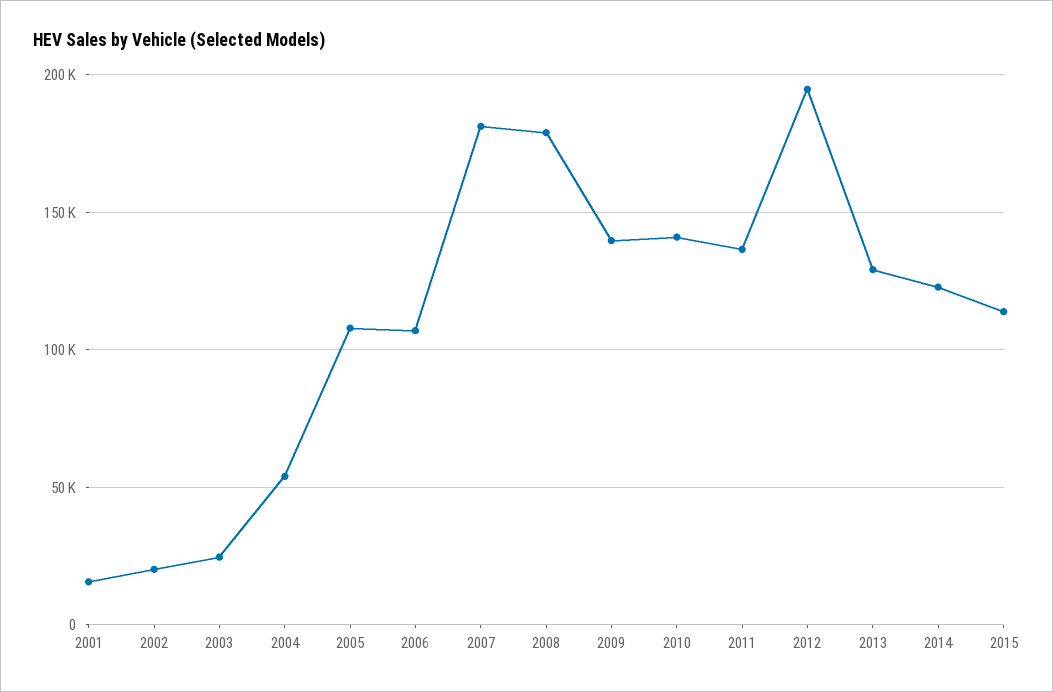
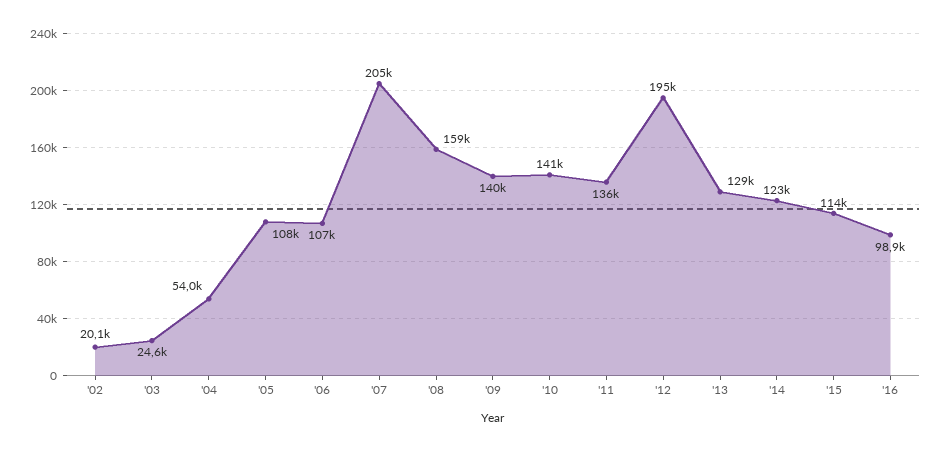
2001: 15000 -> none
2007: 180000 -> 205000
2008: 180000 -> 159000
'16: none -> 98900

